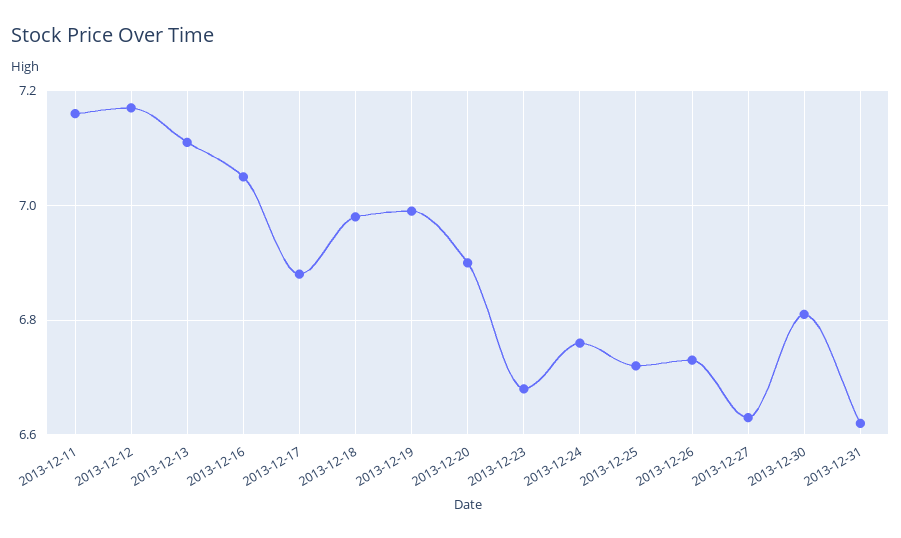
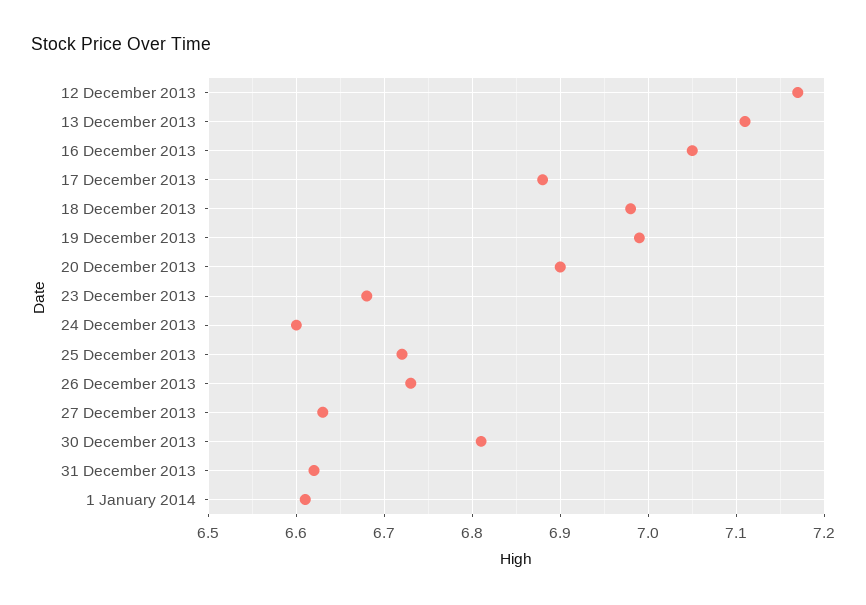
2013-12-11: 7.15 -> none
2013-12-24: 6.75 -> 6.6
1 January 2014: none -> 6.61

